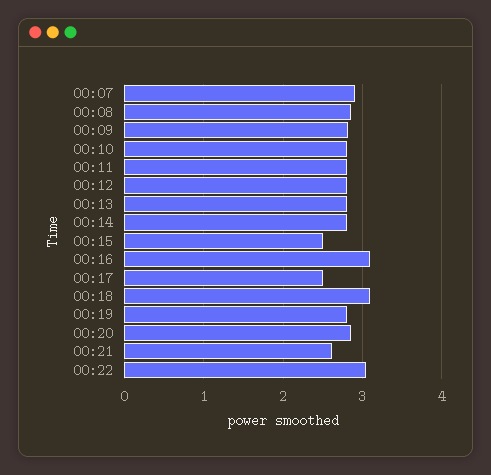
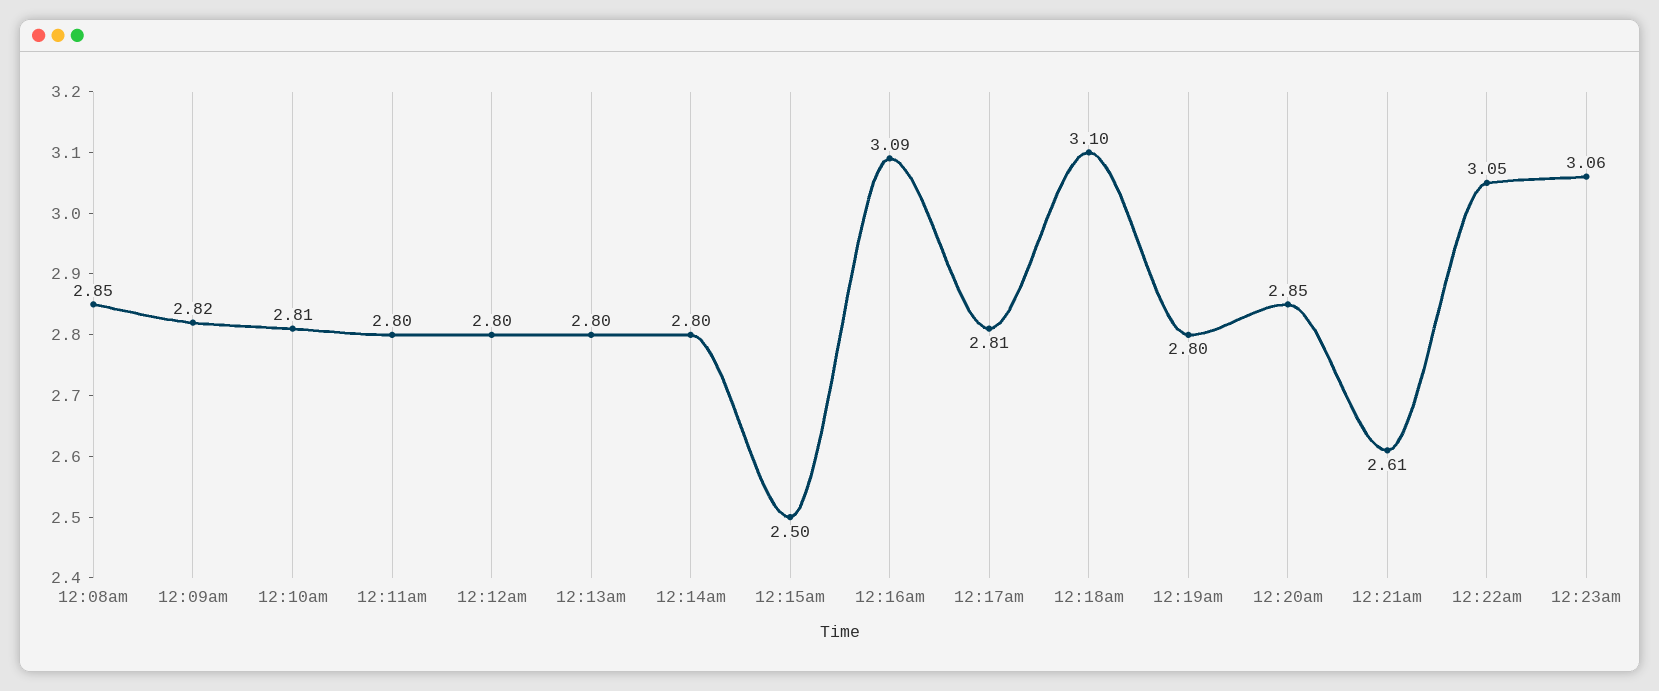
00:07: 2.9 -> none
00:17: 2.5 -> 2.81
12:23am: none -> 3.06

